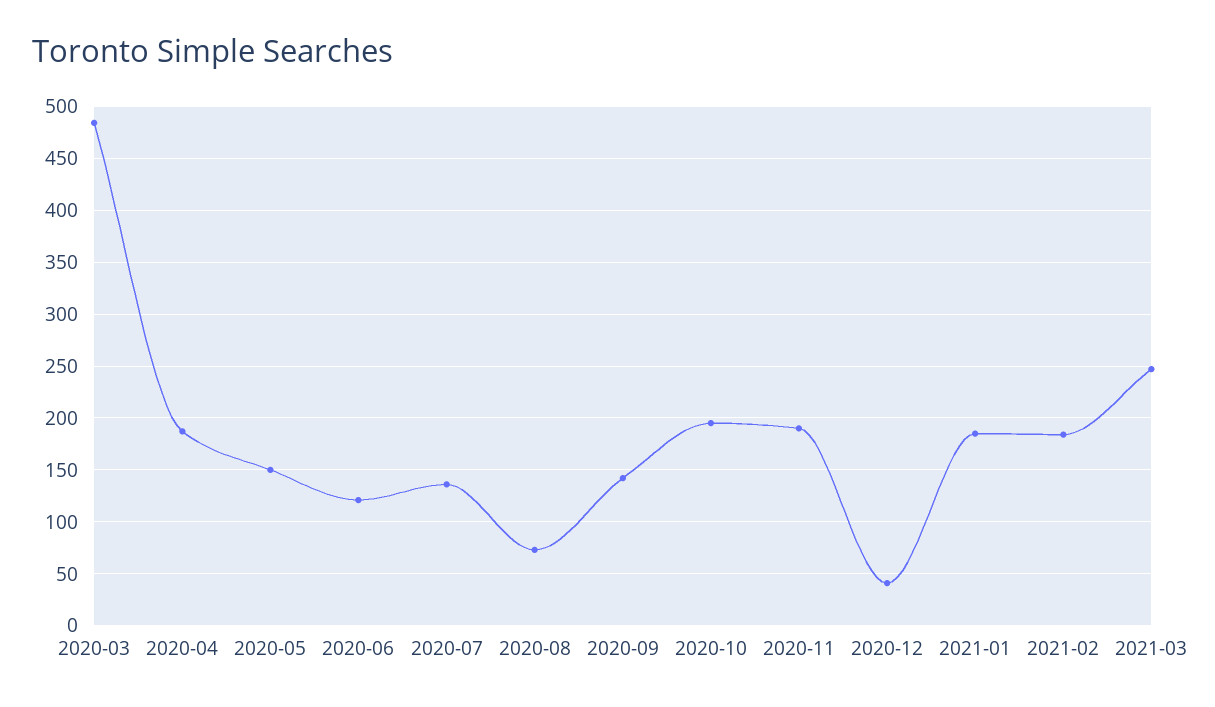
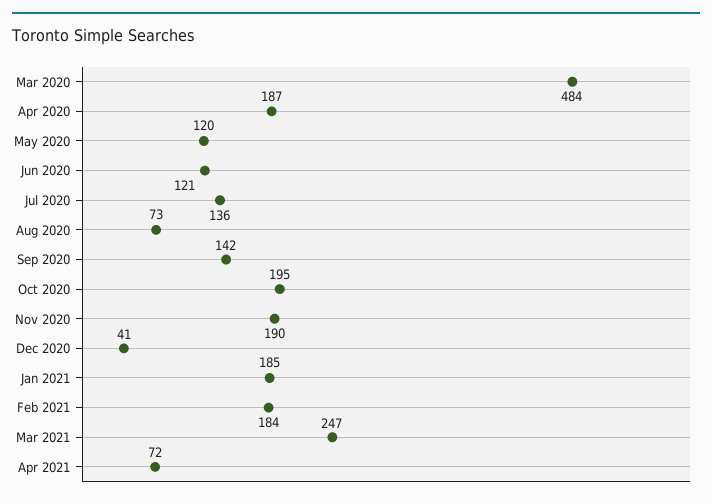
2020-05: 150 -> 120
Apr 2021: none -> 72

